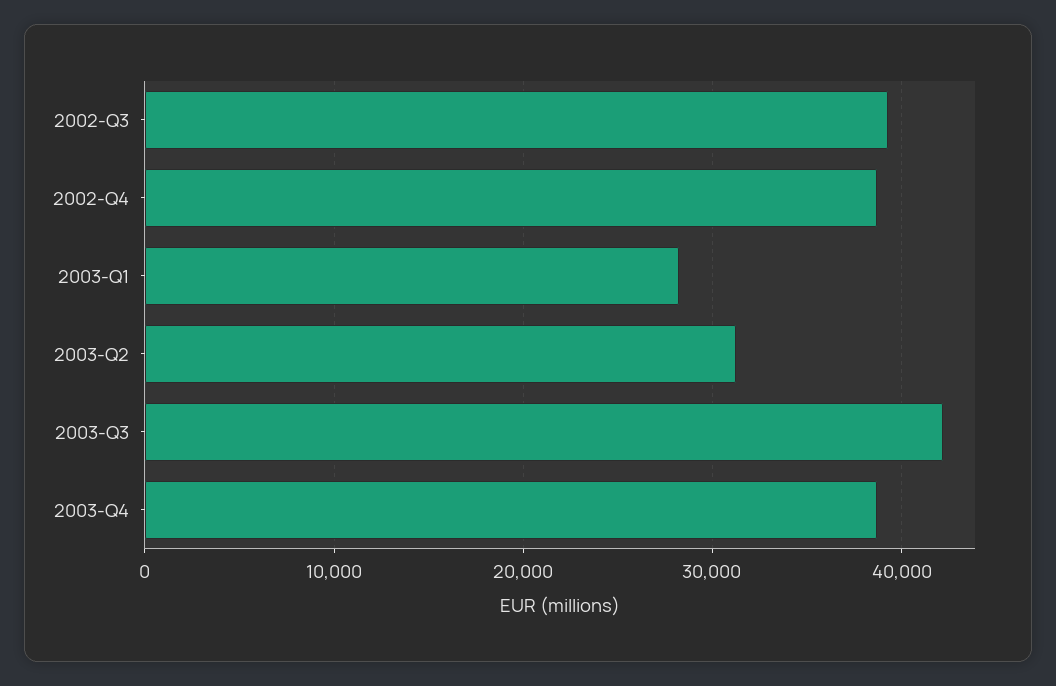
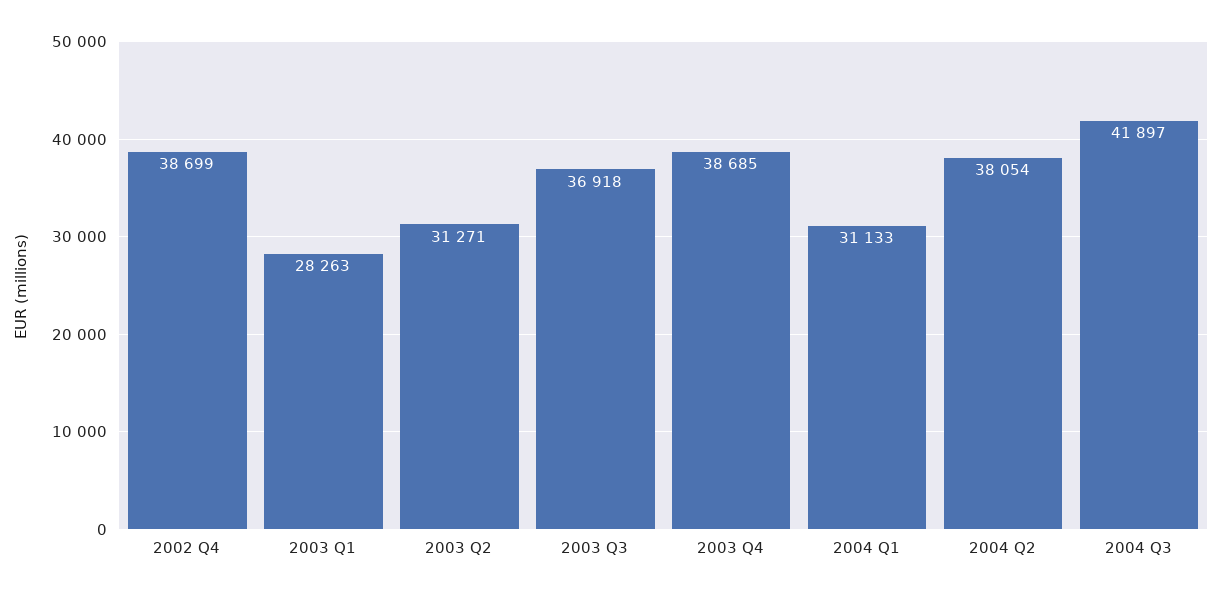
2002-Q3: 39000 -> none
2003-Q3: 42000 -> 36918
2004 Q1: none -> 31133
2004 Q2: none -> 38054
2004 Q3: none -> 41897

